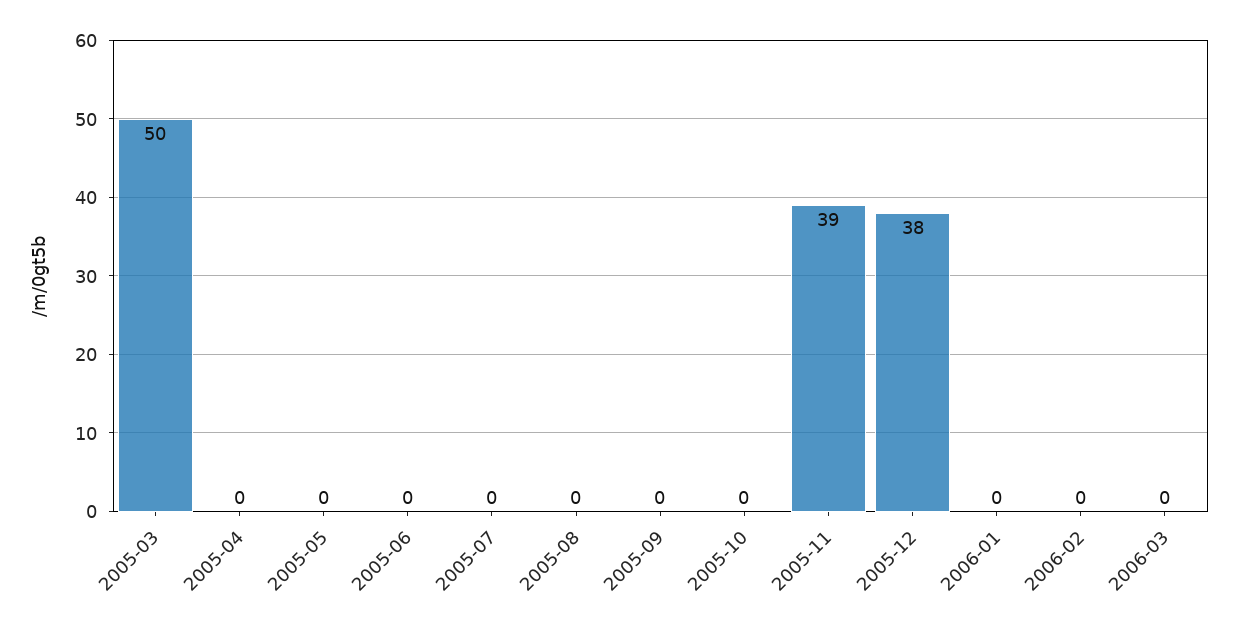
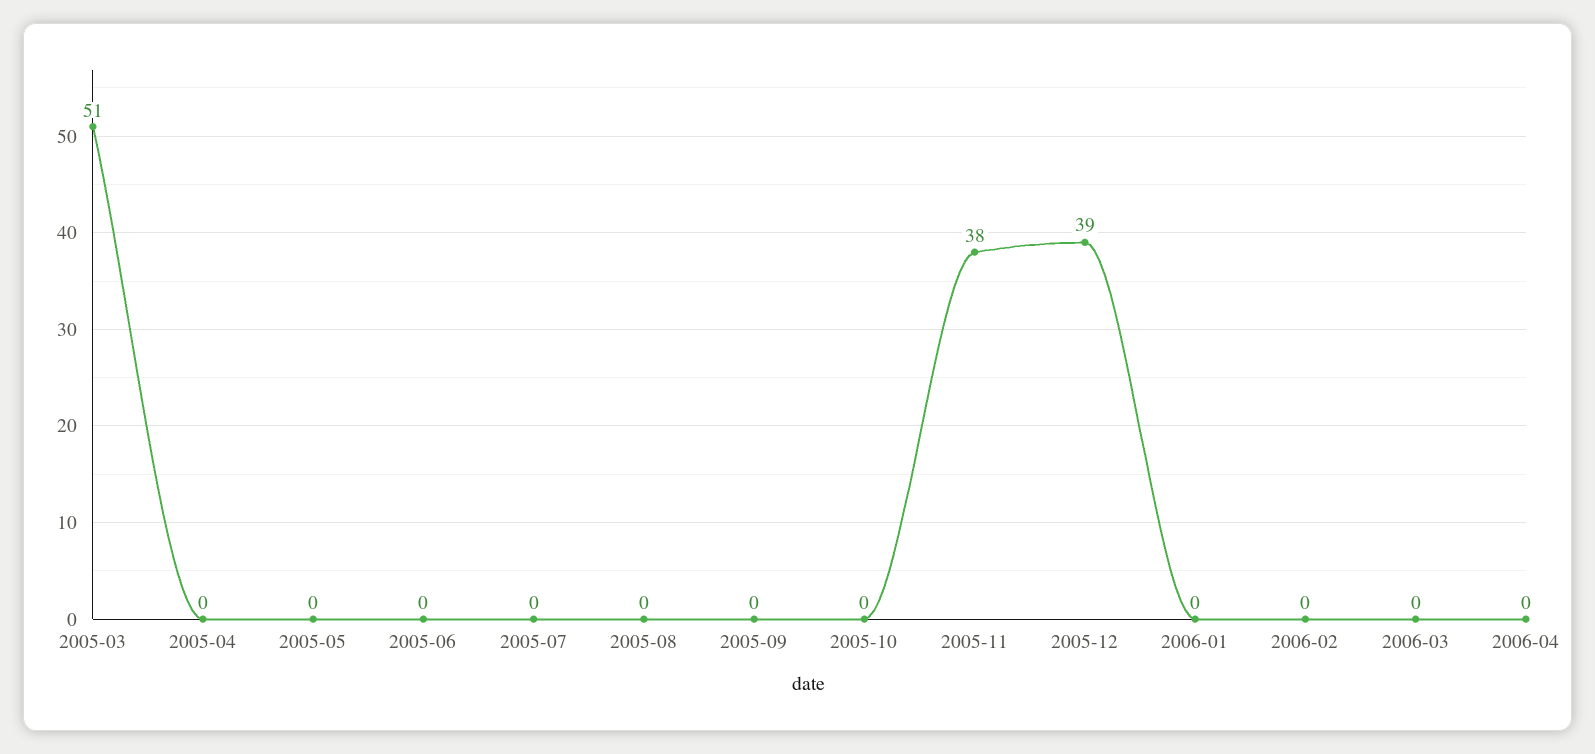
2005-03: 50 -> 51
2005-11: 39 -> 38
2005-12: 38 -> 39
2006-04: none -> 0

